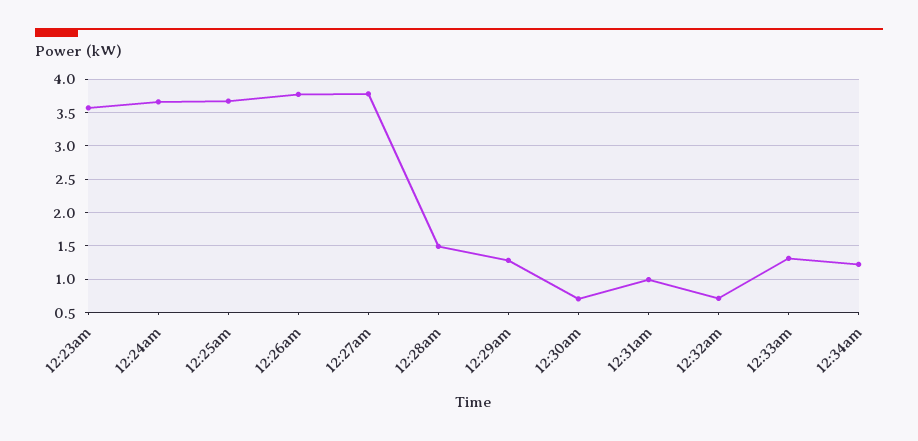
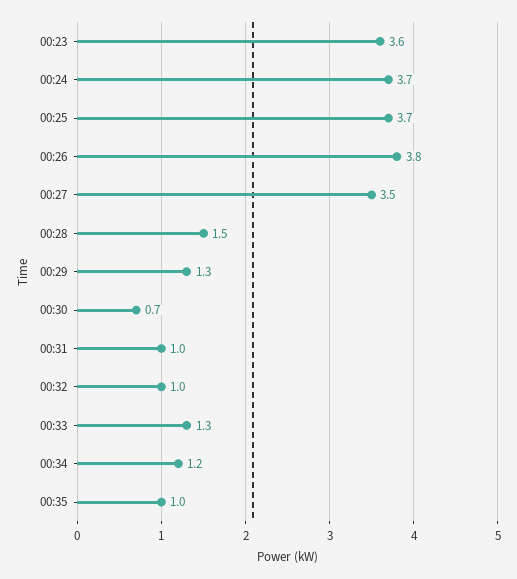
12:27am: 3.8 -> 3.5
12:32am: 0.7 -> 1
00:35: none -> 1

